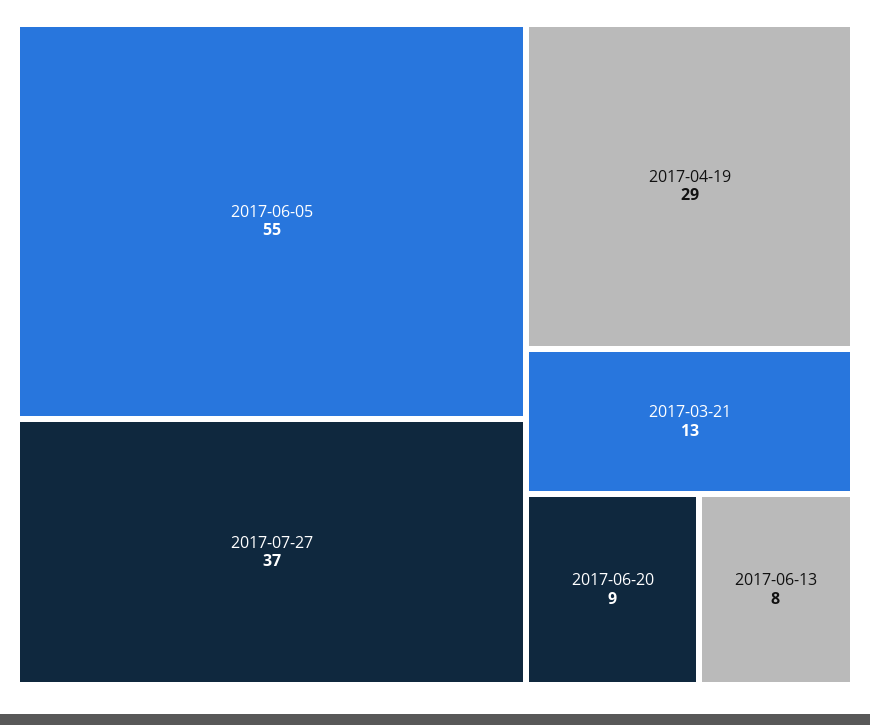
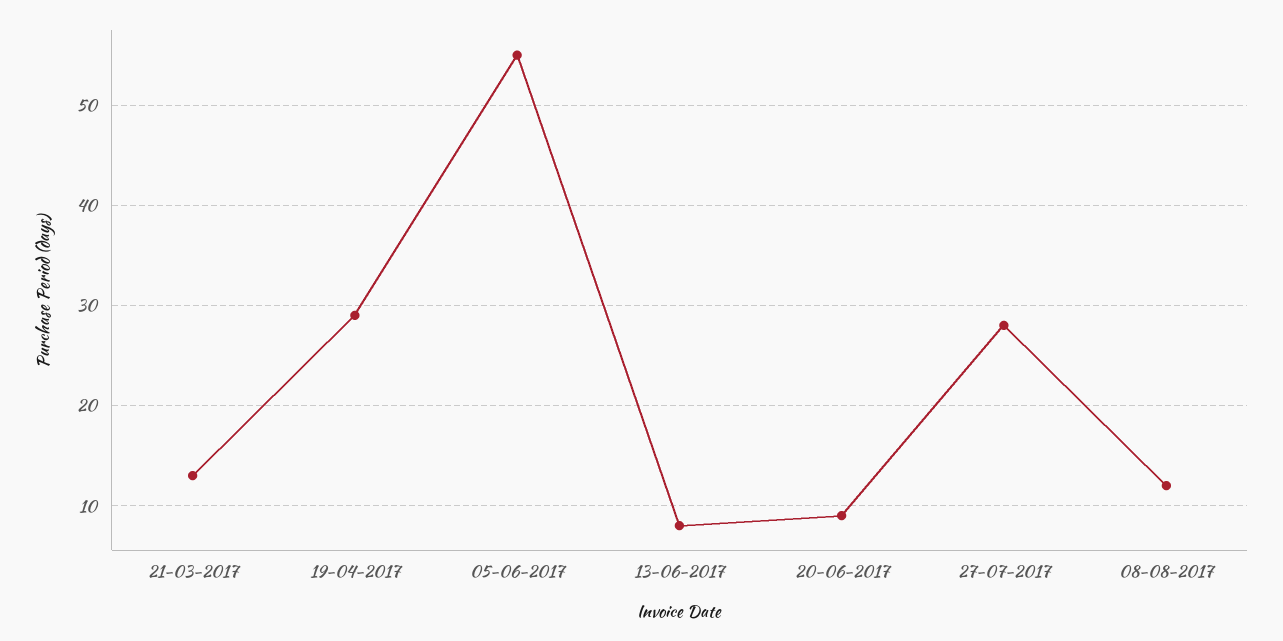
2017-07-27: 37 -> 28
08-08-2017: none -> 12

